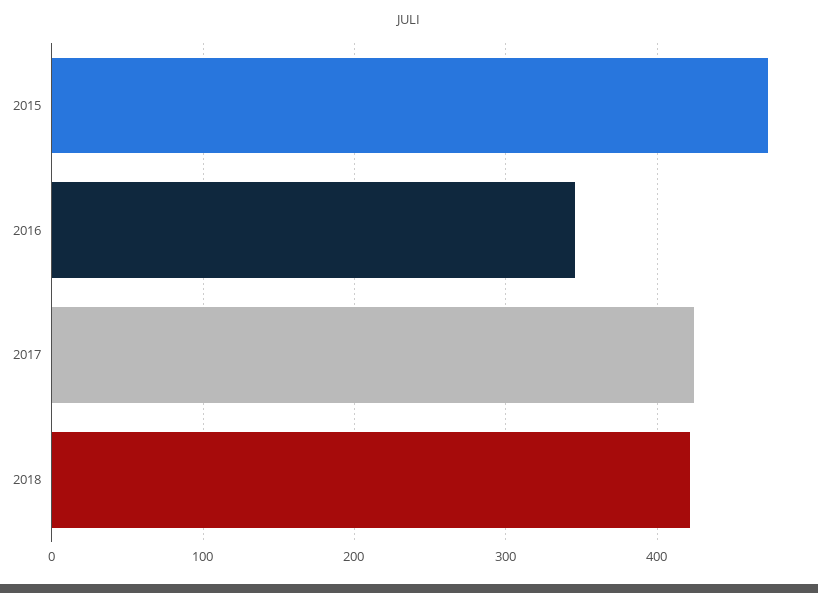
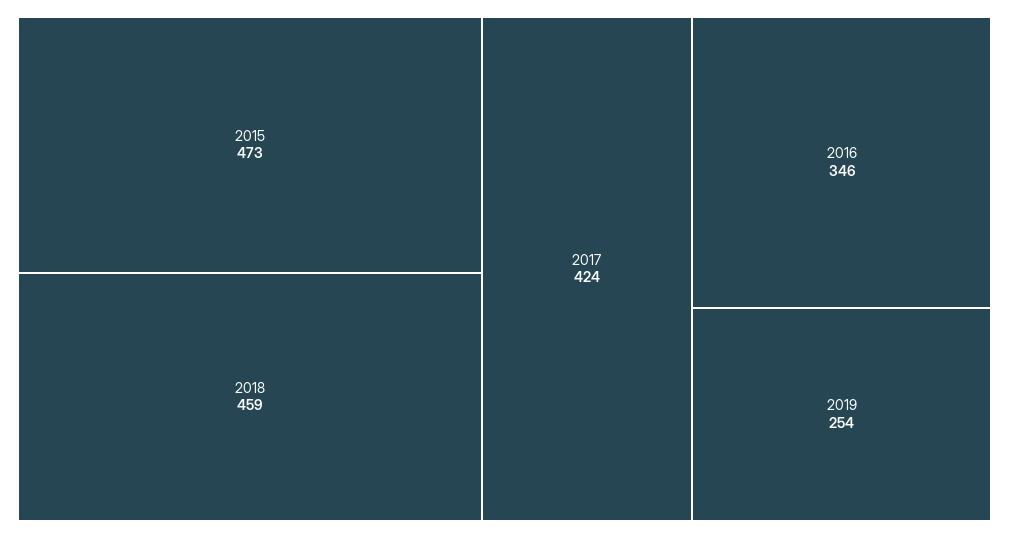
2018: 420 -> 459
2019: none -> 254

